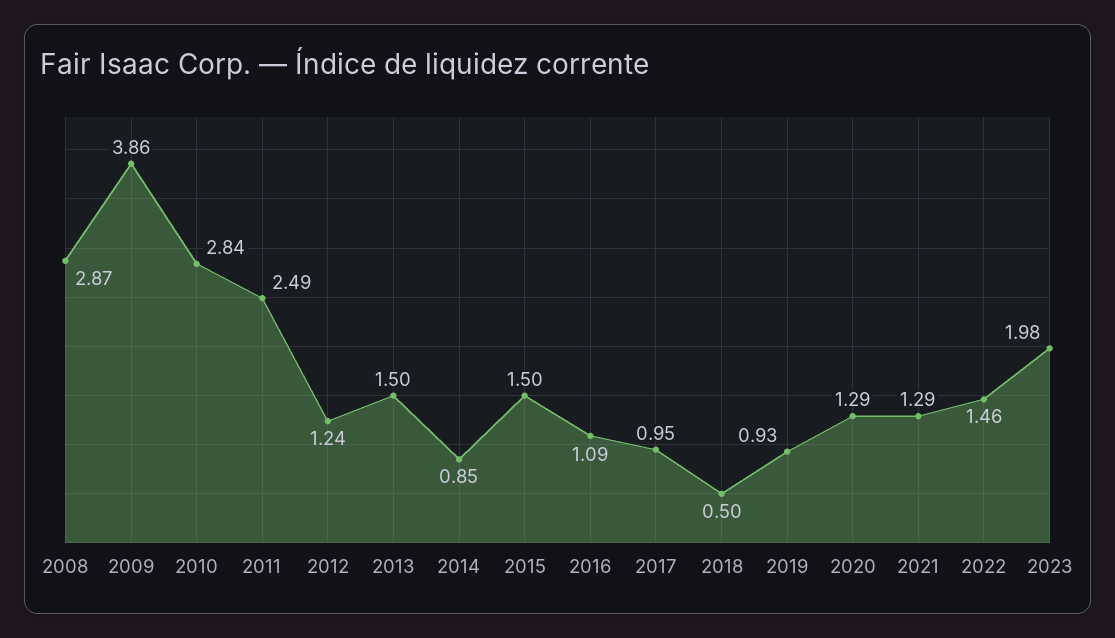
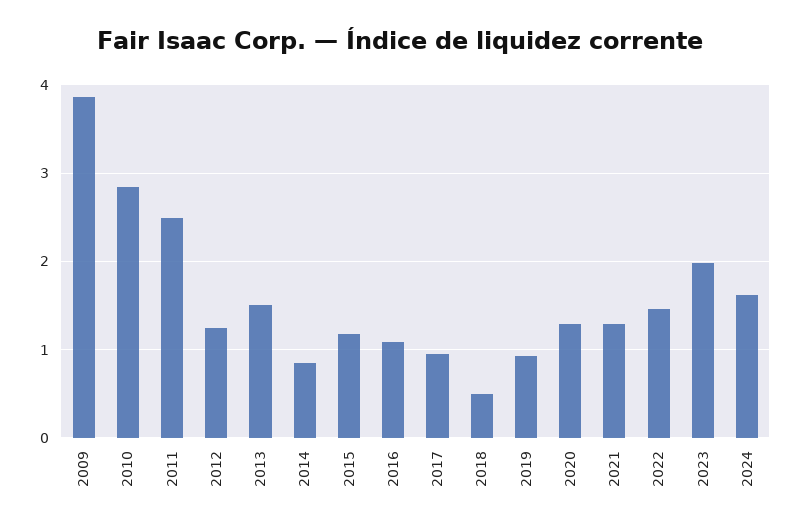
2008: 2.87 -> none
2015: 1.5 -> 1.2
2024: none -> 1.6

